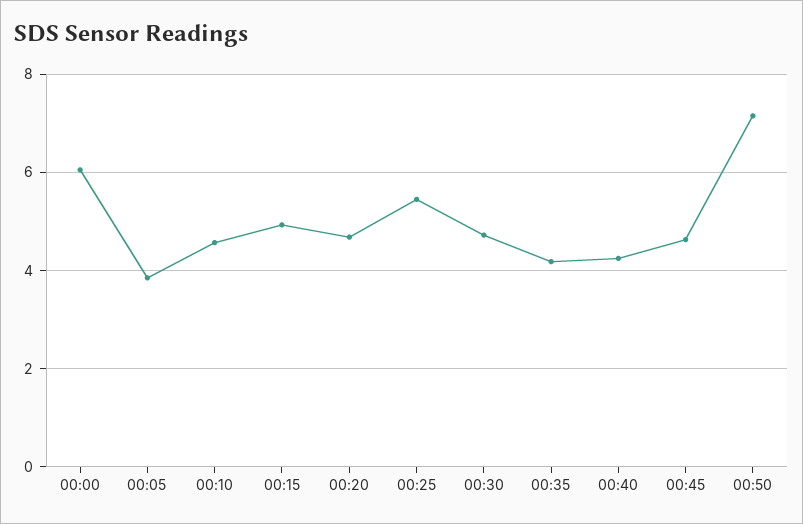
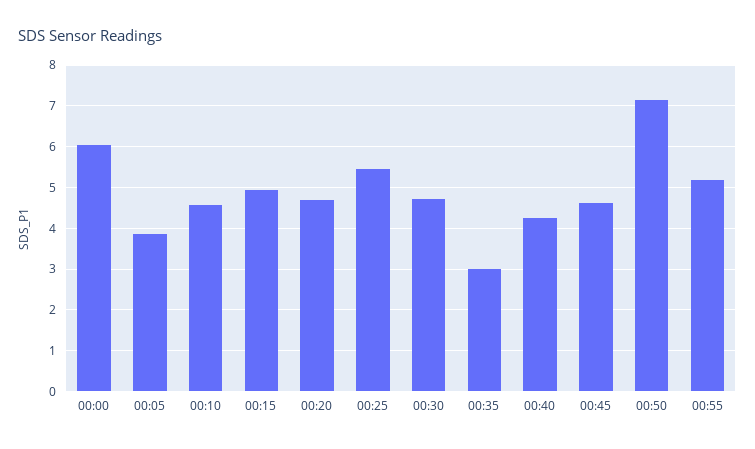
00:35: 4.2 -> 3
00:55: none -> 5.2

